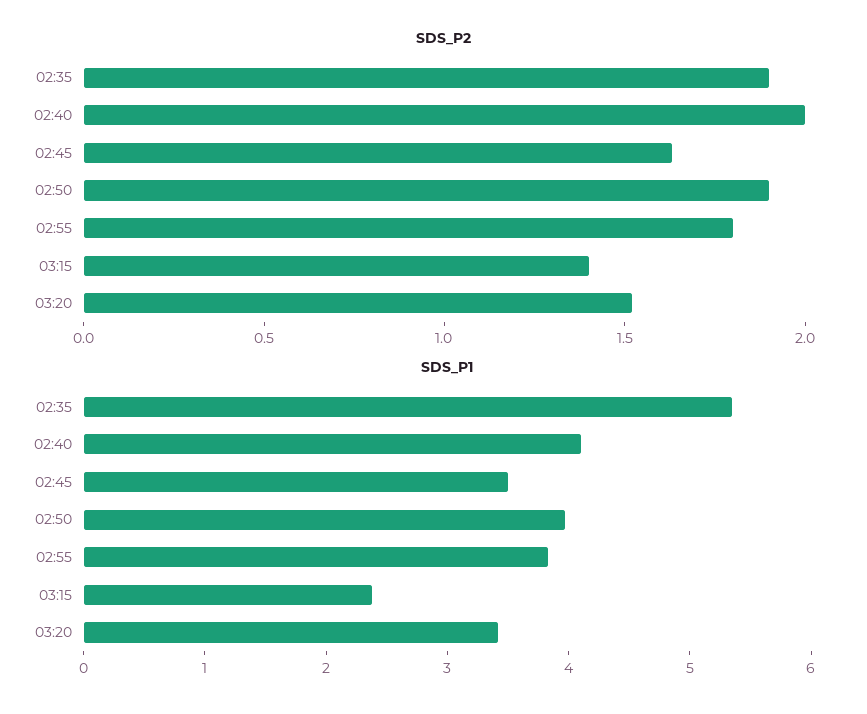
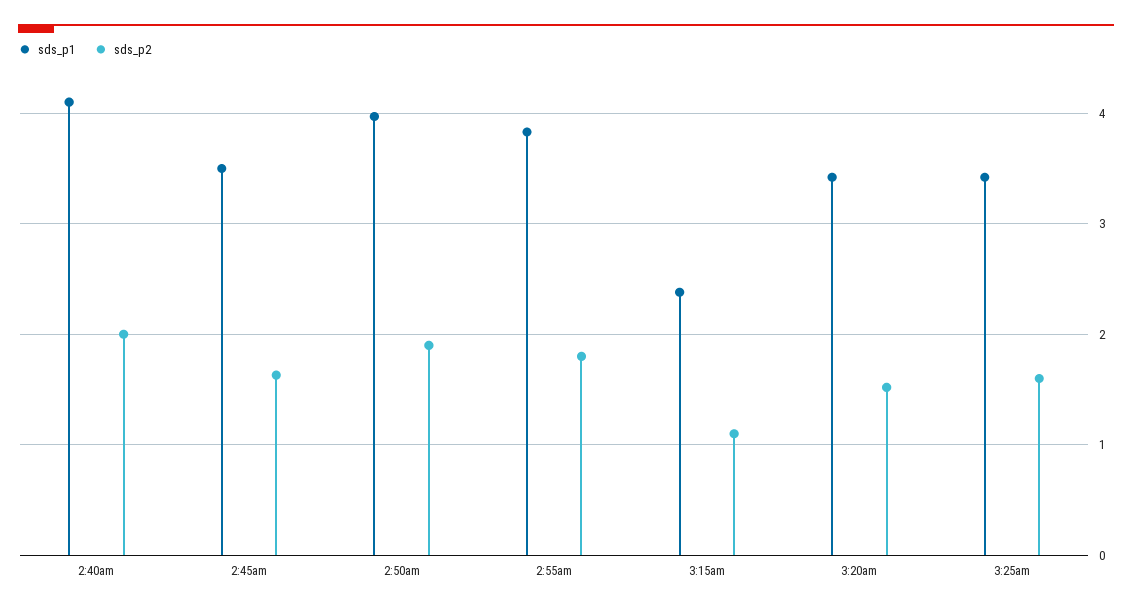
SDS_P2, 02:35: 1.9 -> none
SDS_P2, 03:15: 1.4 -> 1.1
SDS_P1, 02:35: 5.4 -> none
SDS_P1, 3:25am: none -> 3.4
SDS_P2, 3:25am: none -> 1.6

